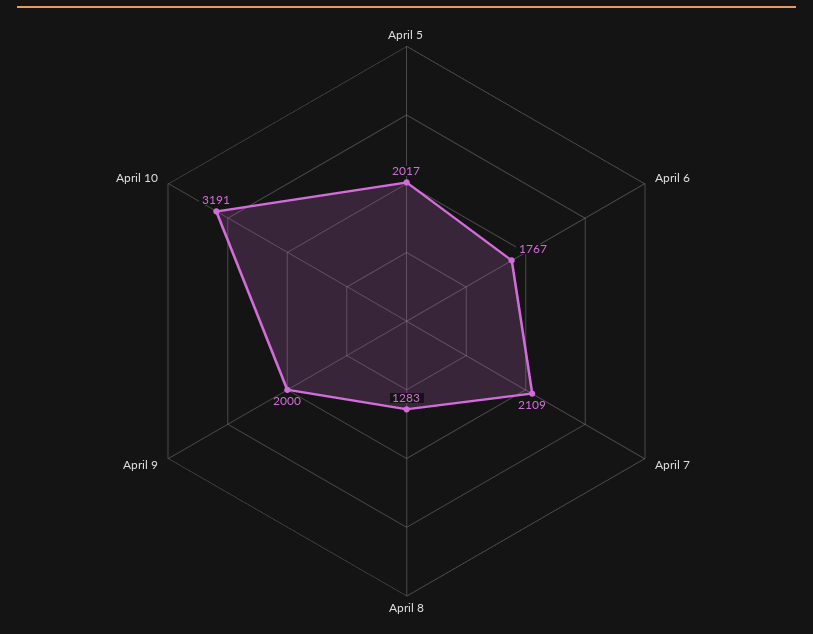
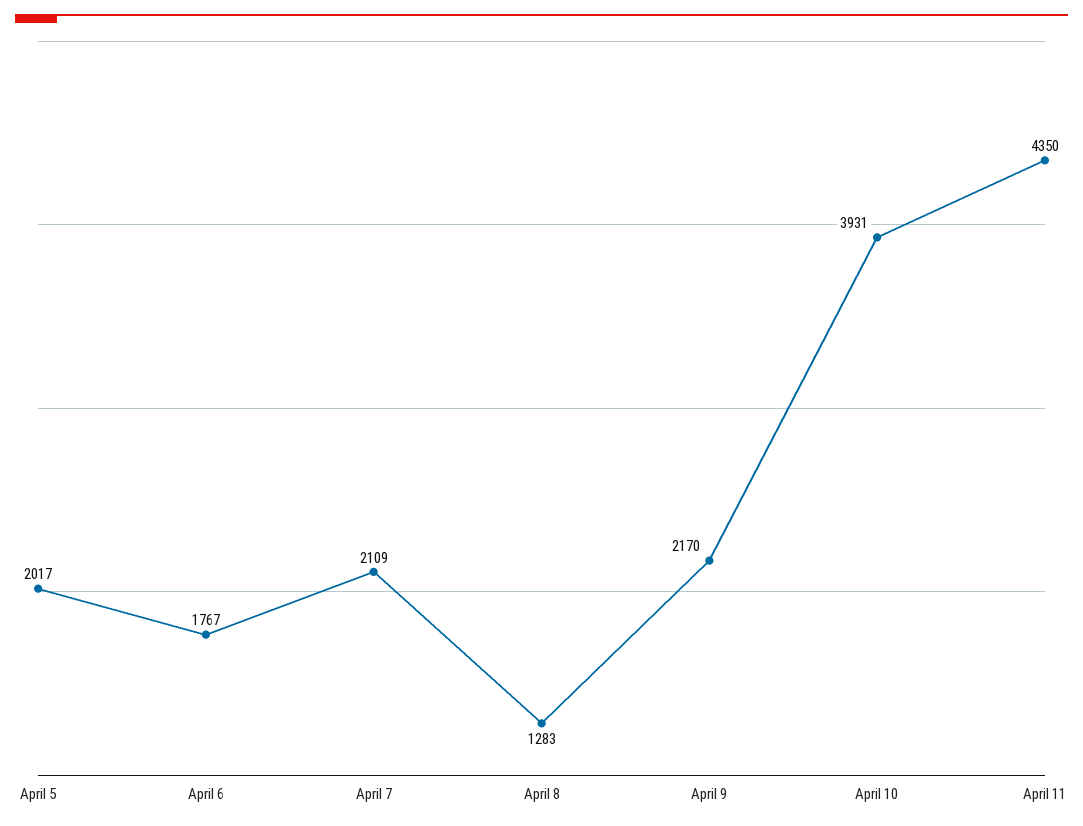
April 9: 2000 -> 2170
April 10: 3191 -> 3931
April 11: none -> 4350

